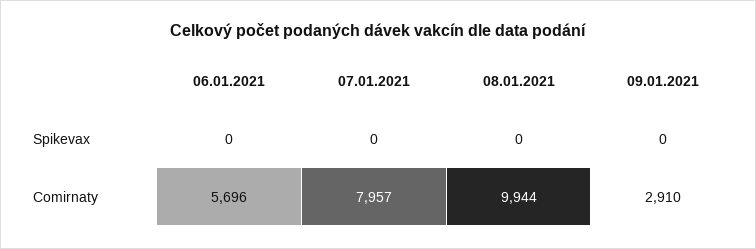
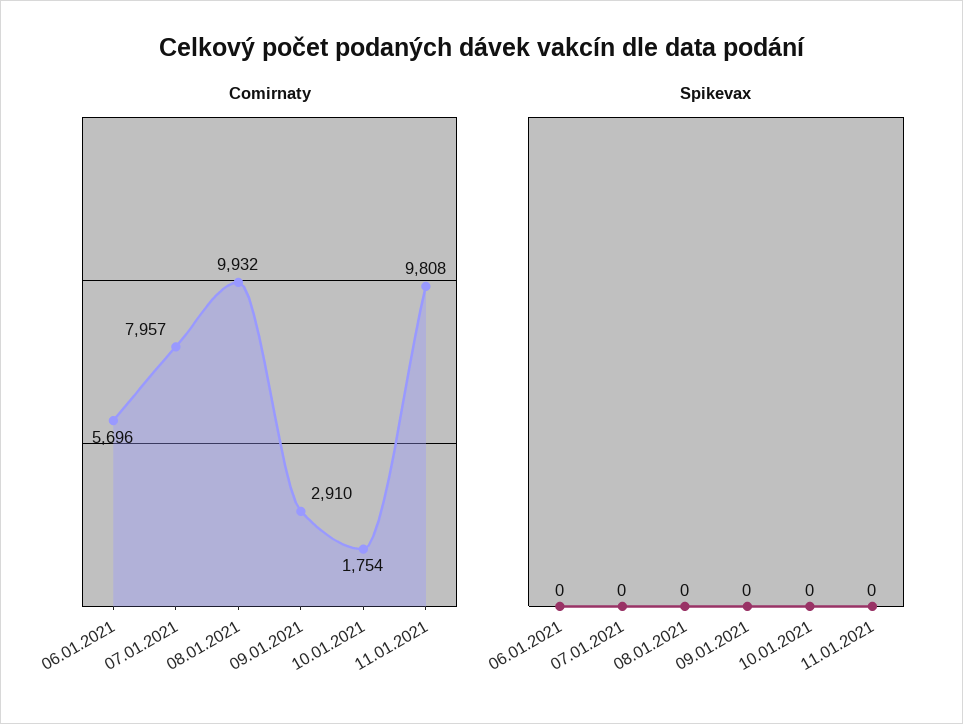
Comirnaty, 08.01.2021: 9944 -> 9932
Comirnaty, 10.01.2021: none -> 1754
Comirnaty, 11.01.2021: none -> 9808
Spikevax, 10.01.2021: none -> 0
Spikevax, 11.01.2021: none -> 0

